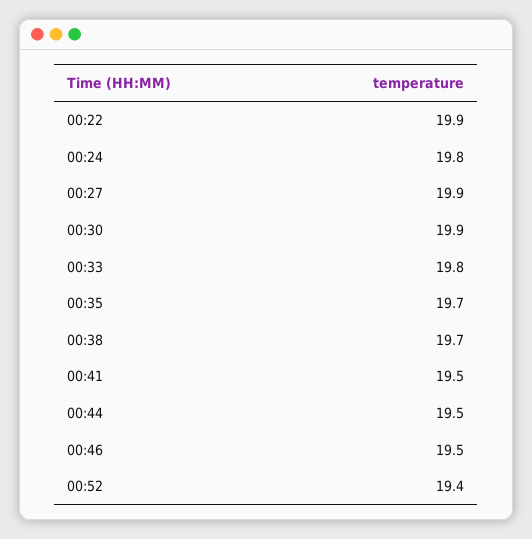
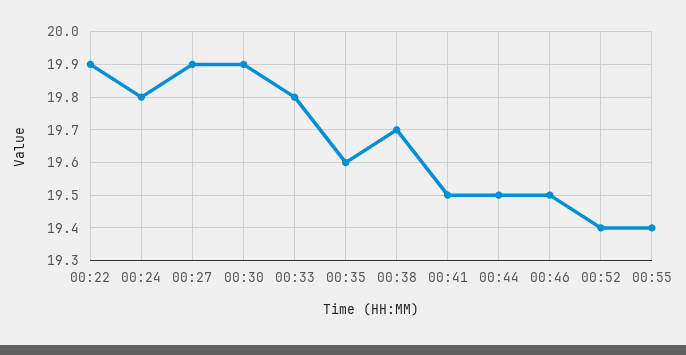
00:35: 19.7 -> 19.6
00:55: none -> 19.4

